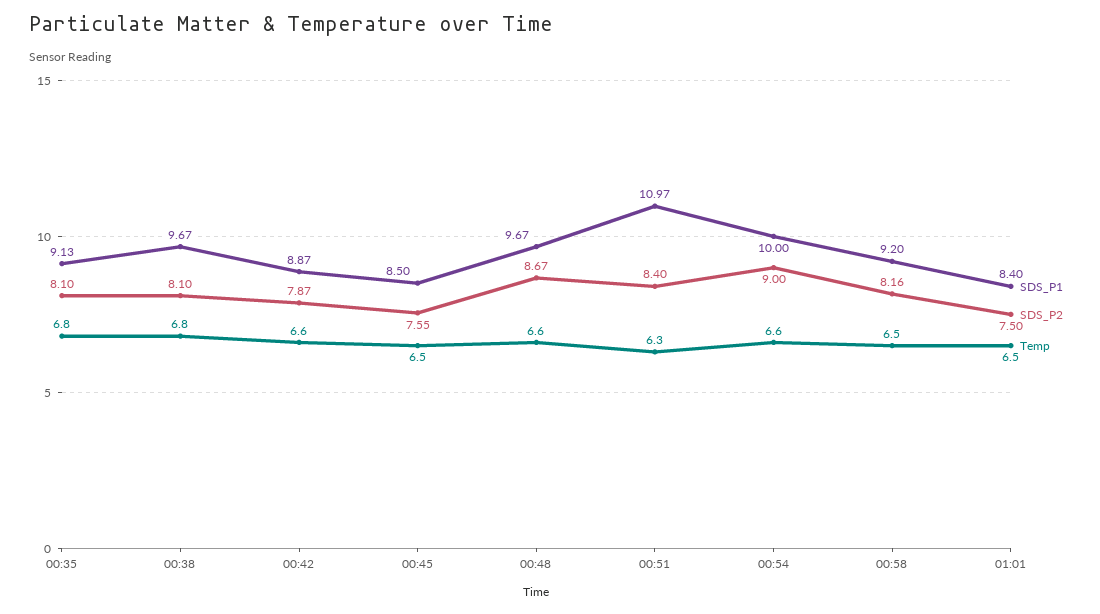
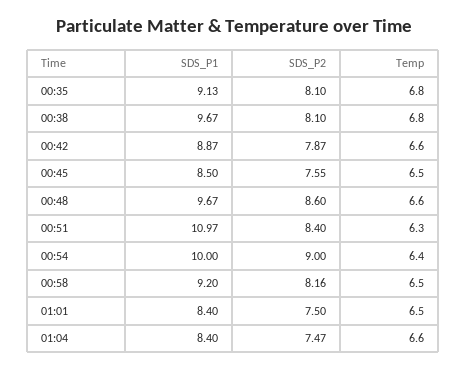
SDS_P2, 00:48: 8.67 -> 8.6
Temp, 00:54: 6.6 -> 6.4
SDS_P1, 01:04: none -> 8.4
SDS_P2, 01:04: none -> 7.47
Temp, 01:04: none -> 6.6

